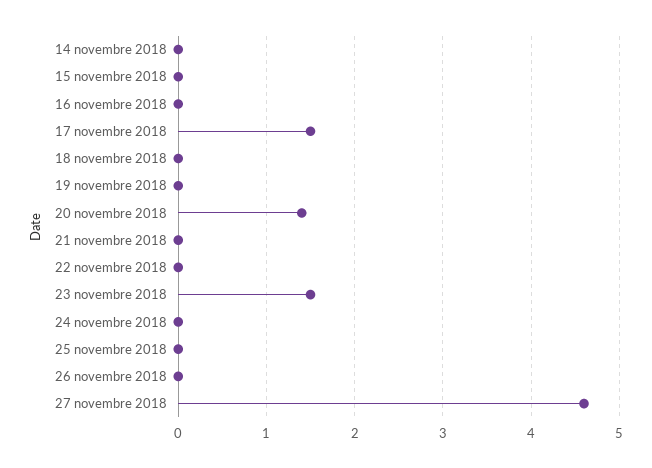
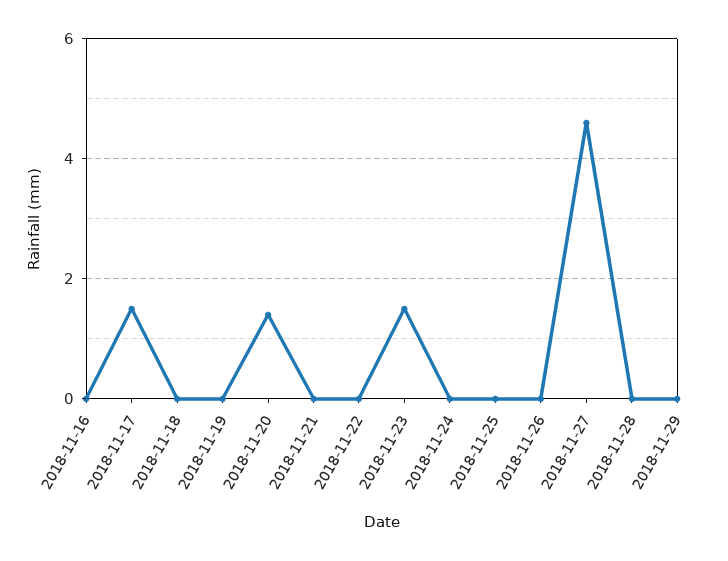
14 novembre 2018: 0 -> none
15 novembre 2018: 0 -> none
2018-11-28: none -> 0
2018-11-29: none -> 0

